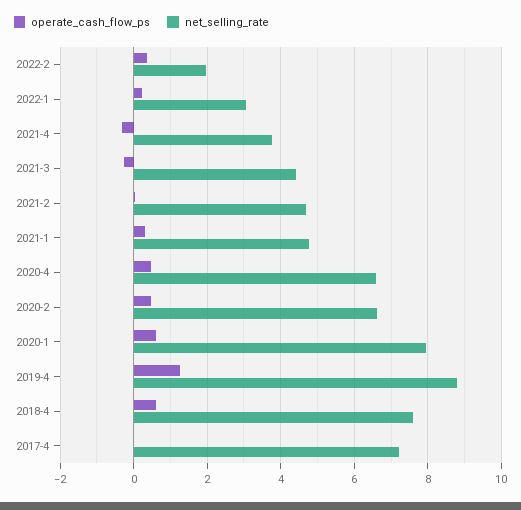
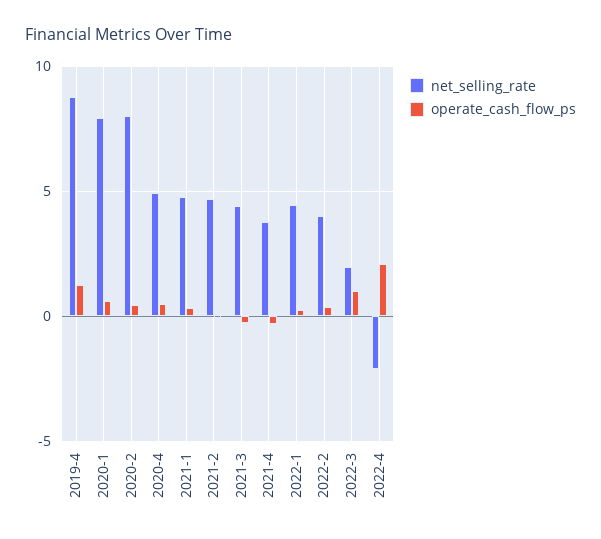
net_selling_rate, 2022-2: 2 -> 4
net_selling_rate, 2022-1: 3 -> 4.5
net_selling_rate, 2020-4: 6.6 -> 5
net_selling_rate, 2020-2: 6.6 -> 8
operate_cash_flow_ps, 2018-4: 0.6 -> none
net_selling_rate, 2018-4: 7.6 -> none
operate_cash_flow_ps, 2017-4: 0 -> none
net_selling_rate, 2017-4: 7.2 -> none
net_selling_rate, 2022-3: none -> 2
operate_cash_flow_ps, 2022-3: none -> 1
net_selling_rate, 2022-4: none -> -2
operate_cash_flow_ps, 2022-4: none -> 2

